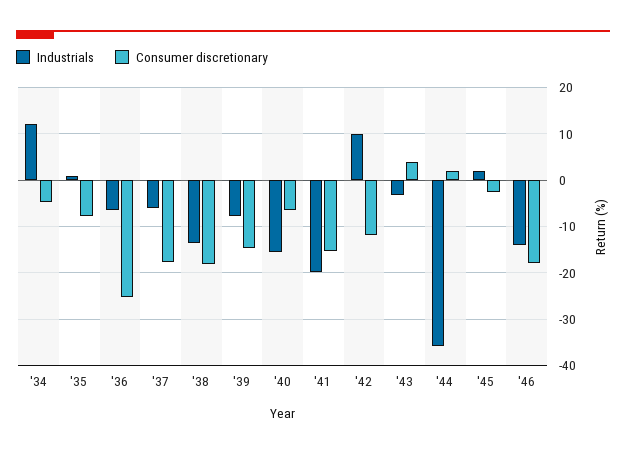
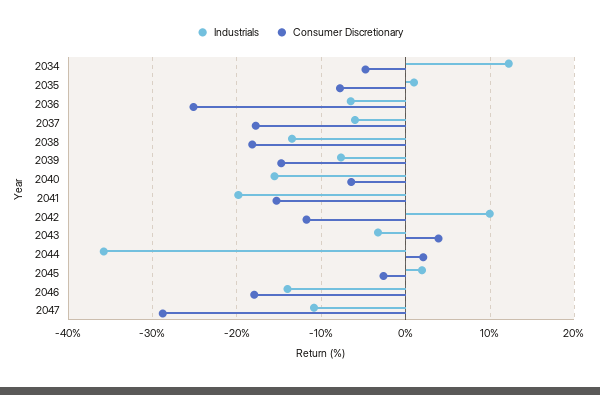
Industrials, 2047: none -> -11
Consumer discretionary, 2047: none -> -29

